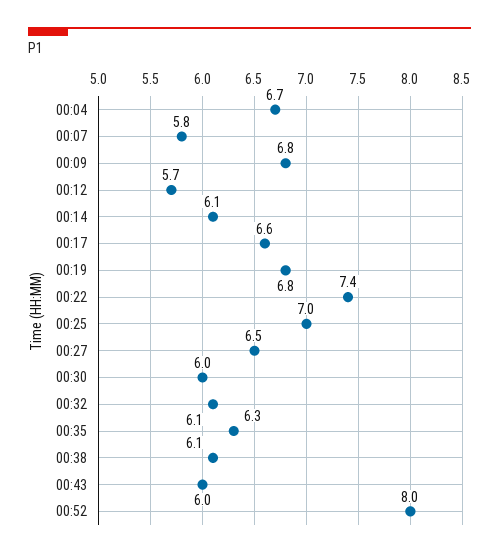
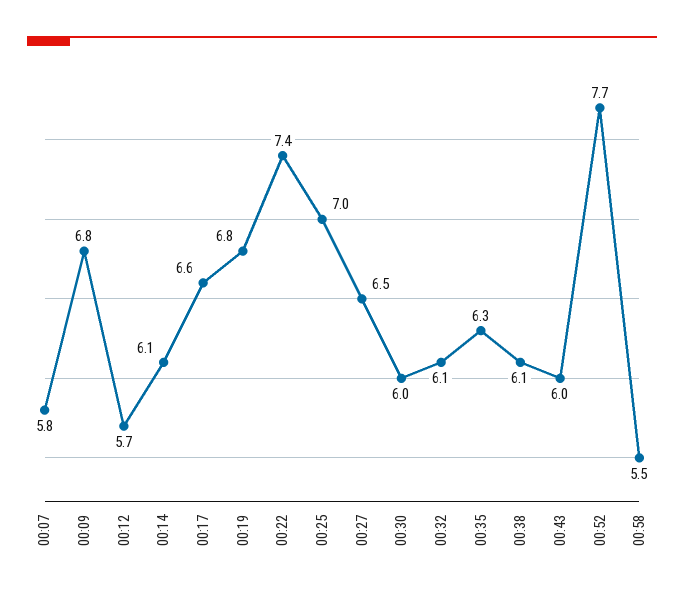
00:04: 6.7 -> none
00:52: 8 -> 7.7
00:58: none -> 5.5

